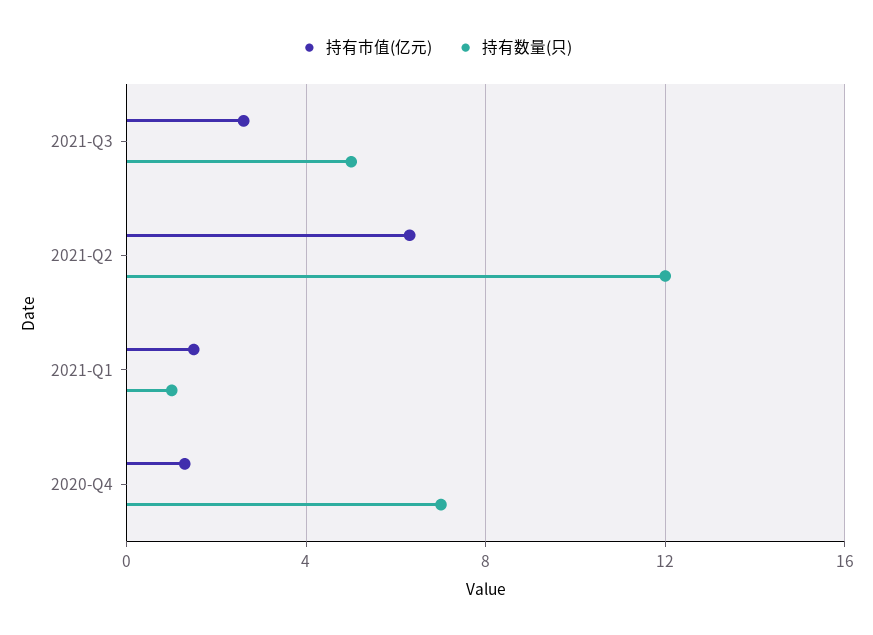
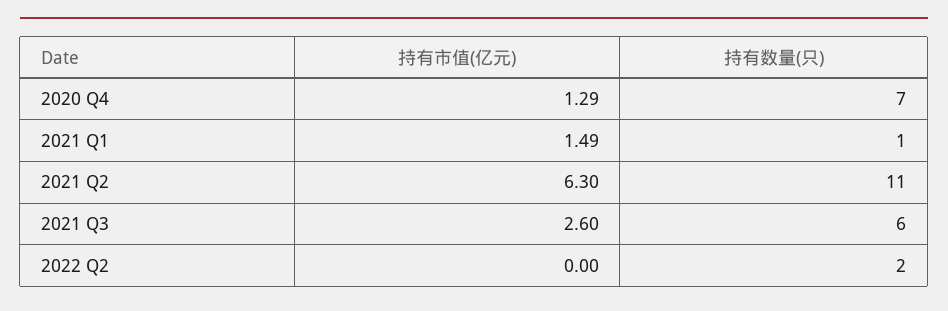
持有数量(只), 2021-Q3: 5 -> 6
持有数量(只), 2021-Q2: 12 -> 11
持有市值(亿元), 2022 Q2: none -> 0
持有数量(只), 2022 Q2: none -> 2

